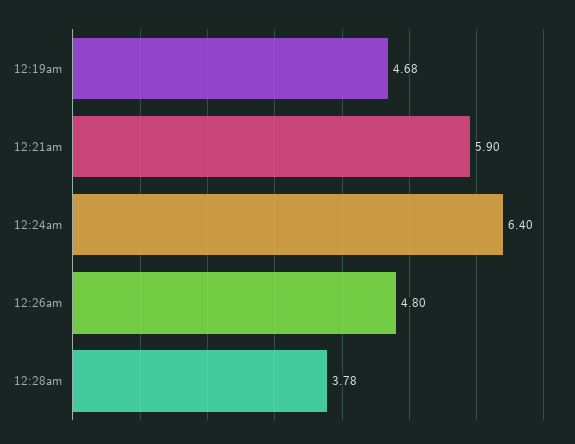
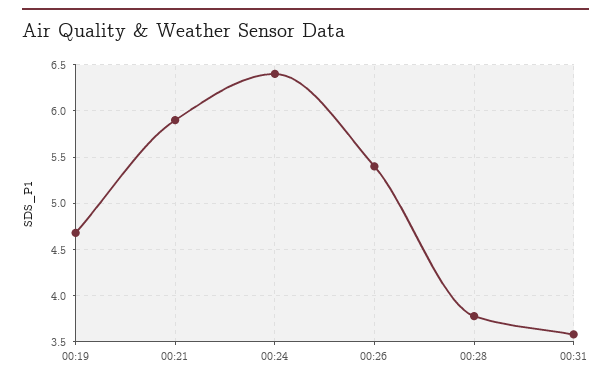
12:26am: 4.8 -> 5.4
00:31: none -> 3.6

